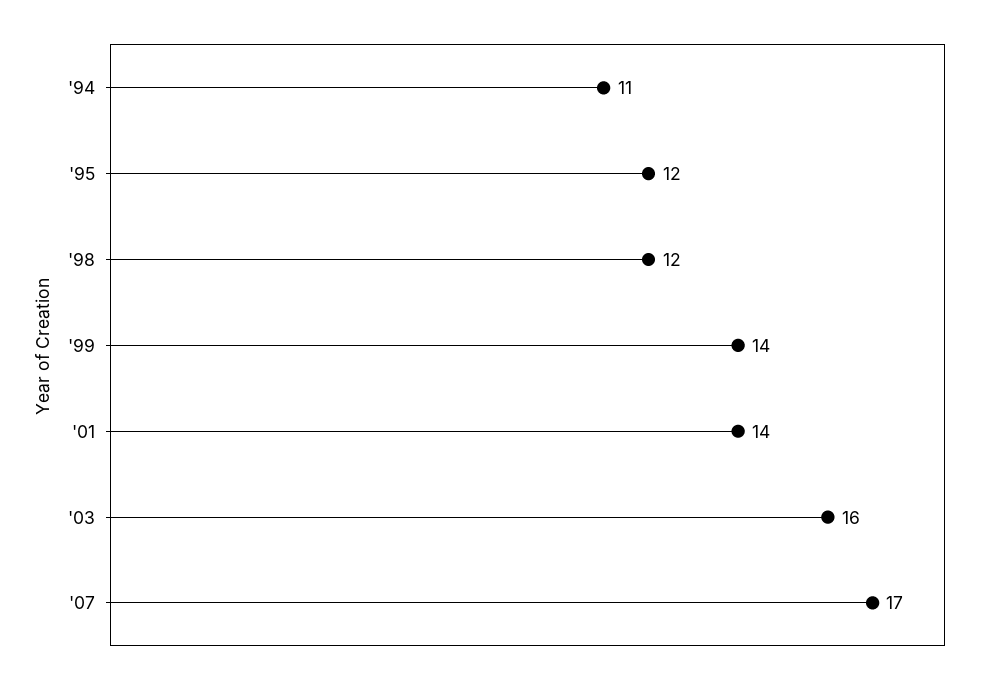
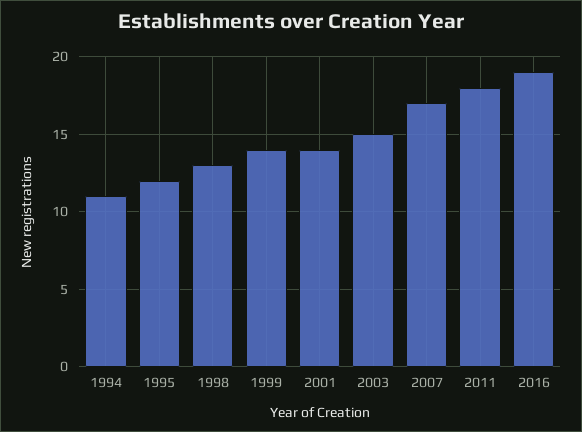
'98: 12 -> 13
'03: 16 -> 15
2011: none -> 18
2016: none -> 19

